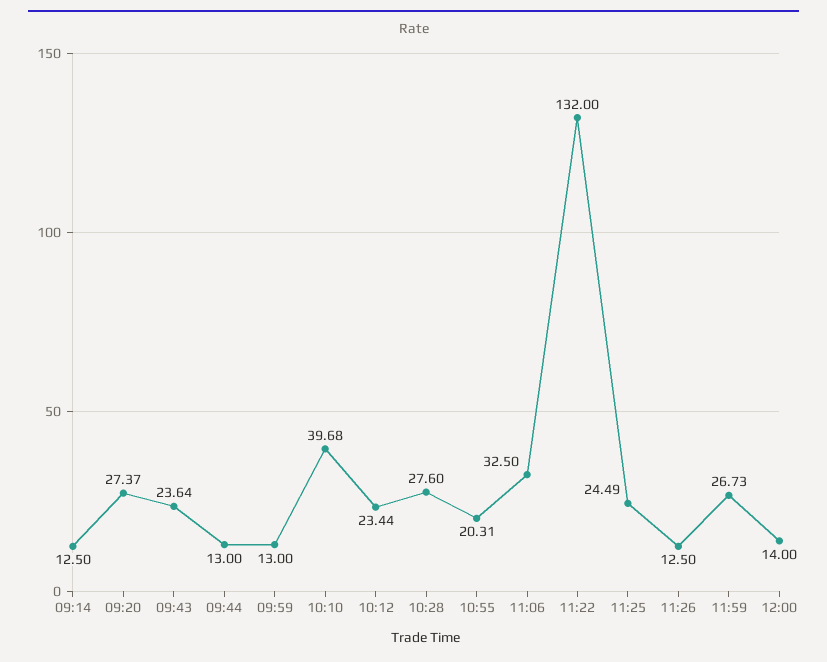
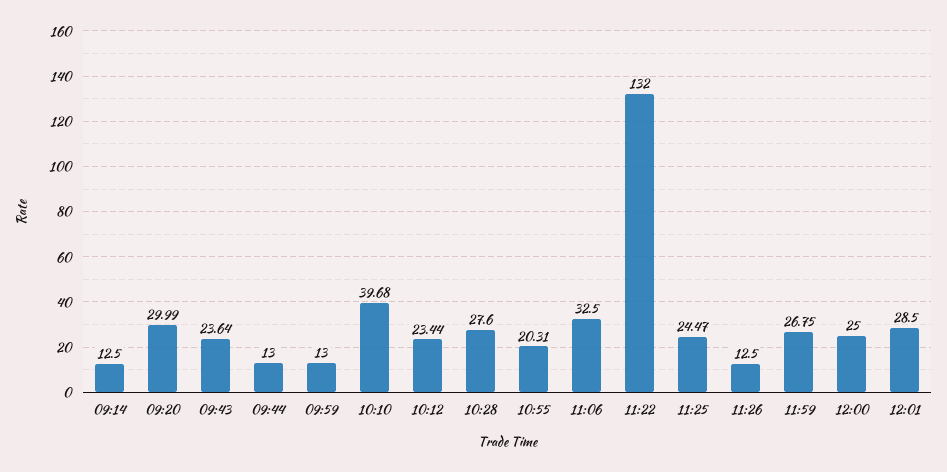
09:20: 27.37 -> 29.99
11:25: 24.49 -> 24.47
11:59: 26.73 -> 26.75
12:00: 14 -> 25
12:01: none -> 28.5

